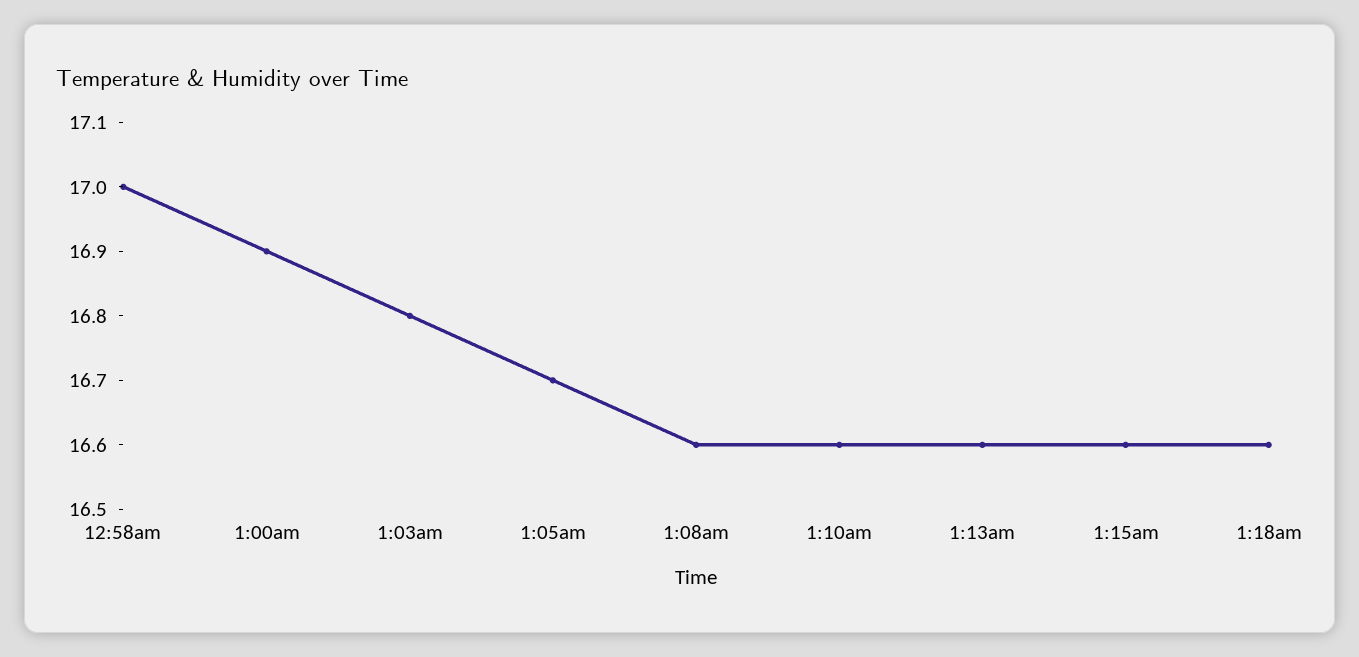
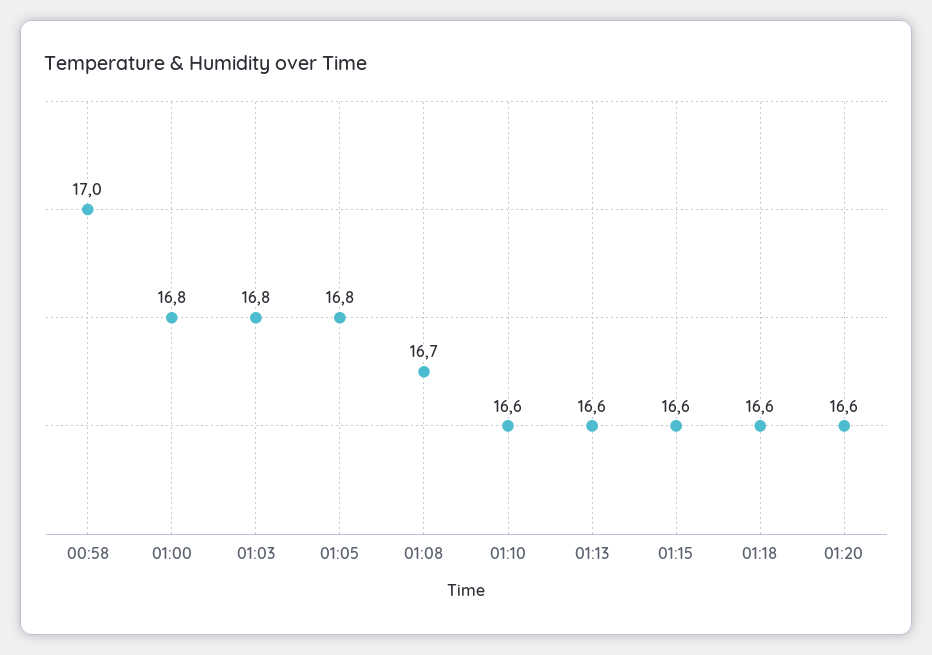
1:00am: 16.9 -> 16.8
1:05am: 16.7 -> 16.8
1:08am: 16.6 -> 16.7
01:20: none -> 16.6

